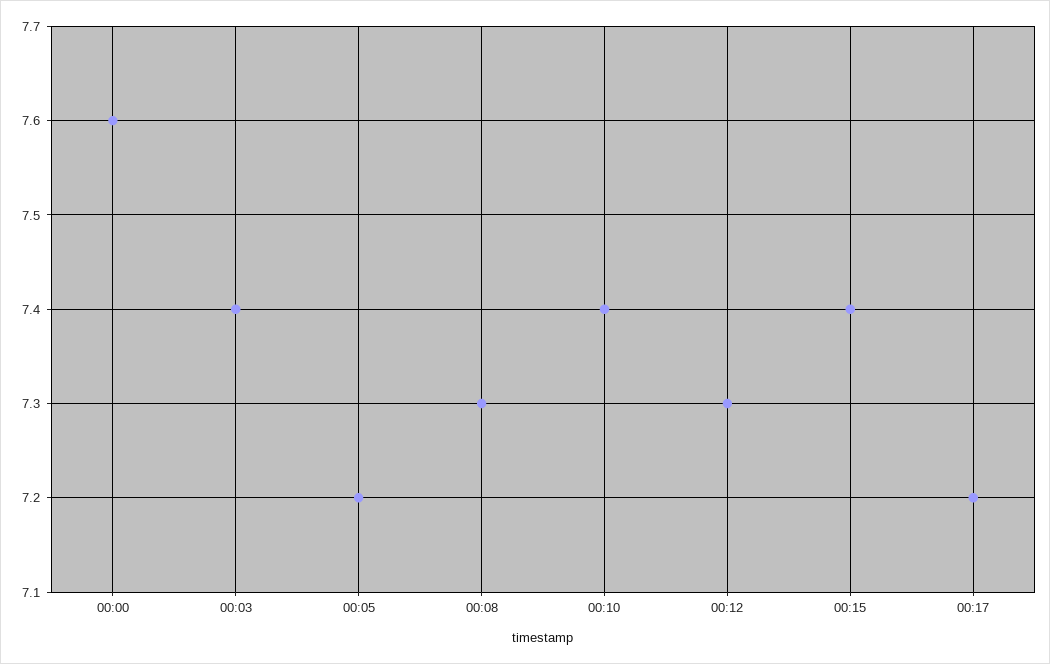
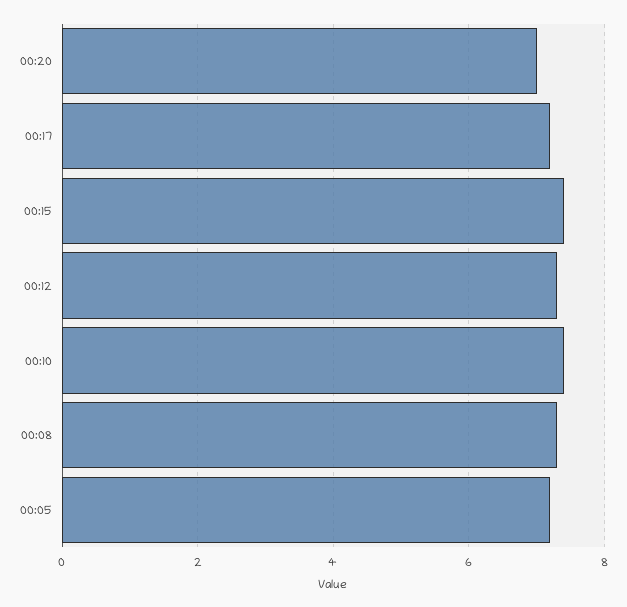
00:00: 7.6 -> none
00:03: 7.4 -> none
00:20: none -> 7

